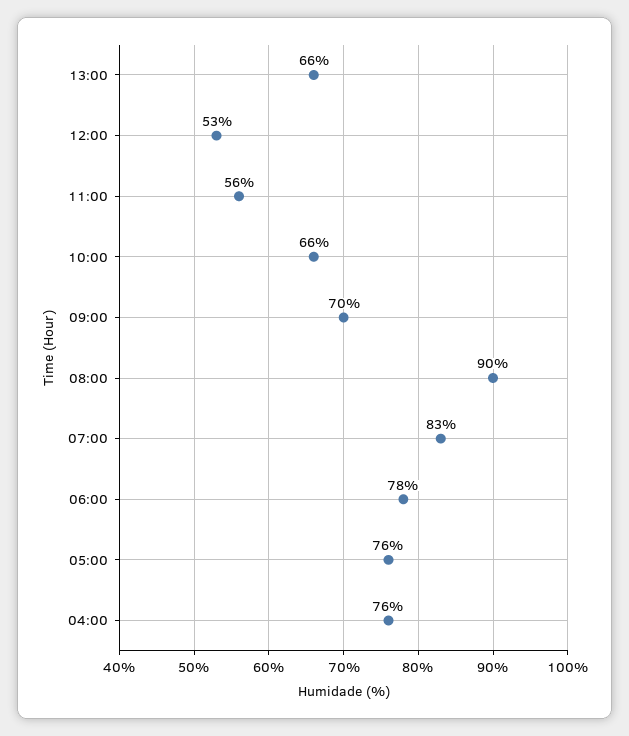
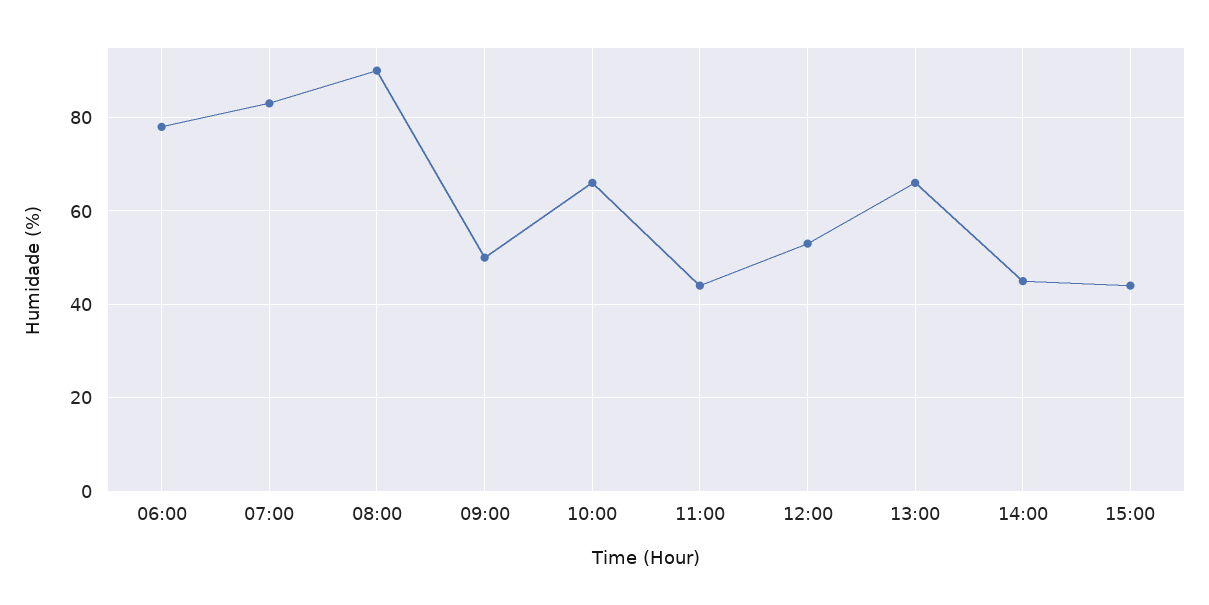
11:00: 56 -> 45
09:00: 70 -> 50
05:00: 76 -> none
04:00: 76 -> none
14:00: none -> 45
15:00: none -> 45

